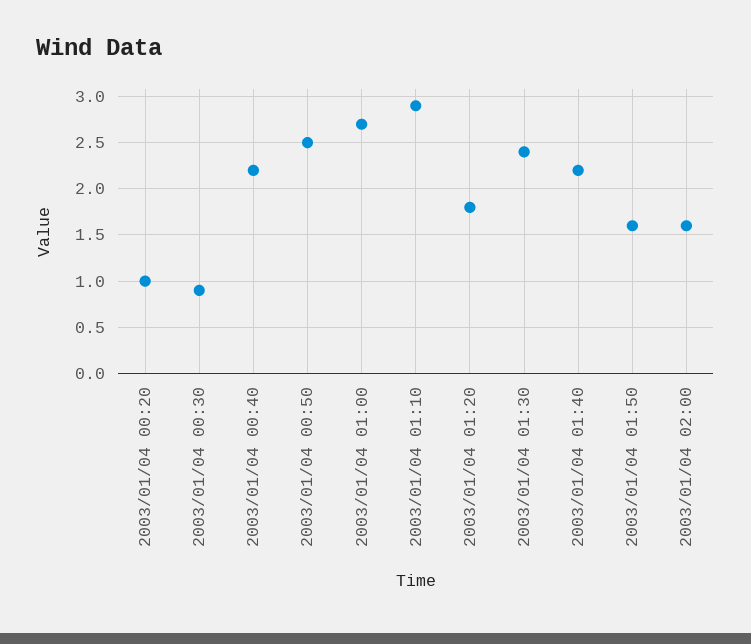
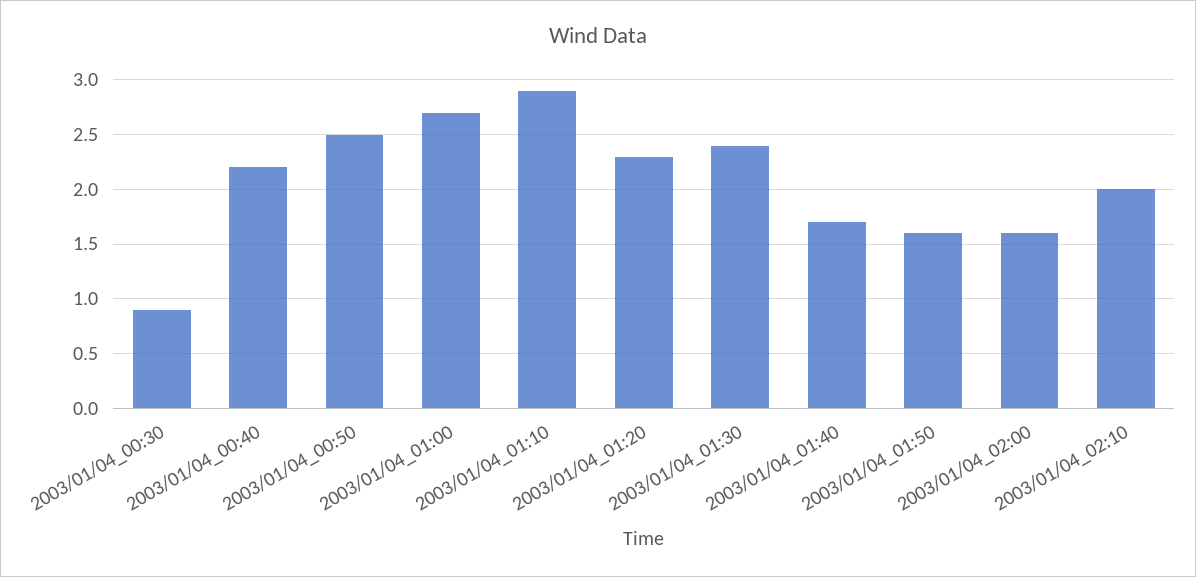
2003/01/04 00:20: 1 -> none
2003/01/04 01:20: 1.8 -> 2.3
2003/01/04 01:40: 2.2 -> 1.7
2003/01/04_02:10: none -> 2

